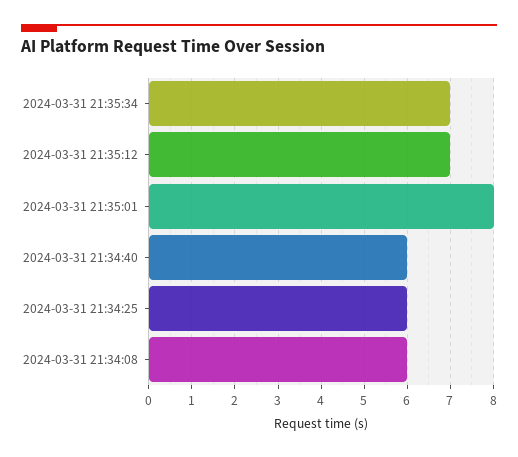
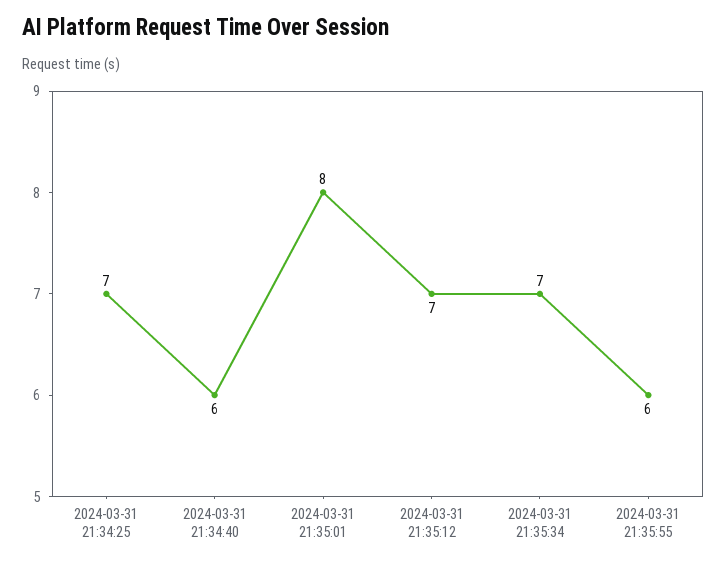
2024-03-31 21:34:25: 6 -> 7
2024-03-31 21:34:08: 6 -> none
2024-03-31 21:35:55: none -> 6

